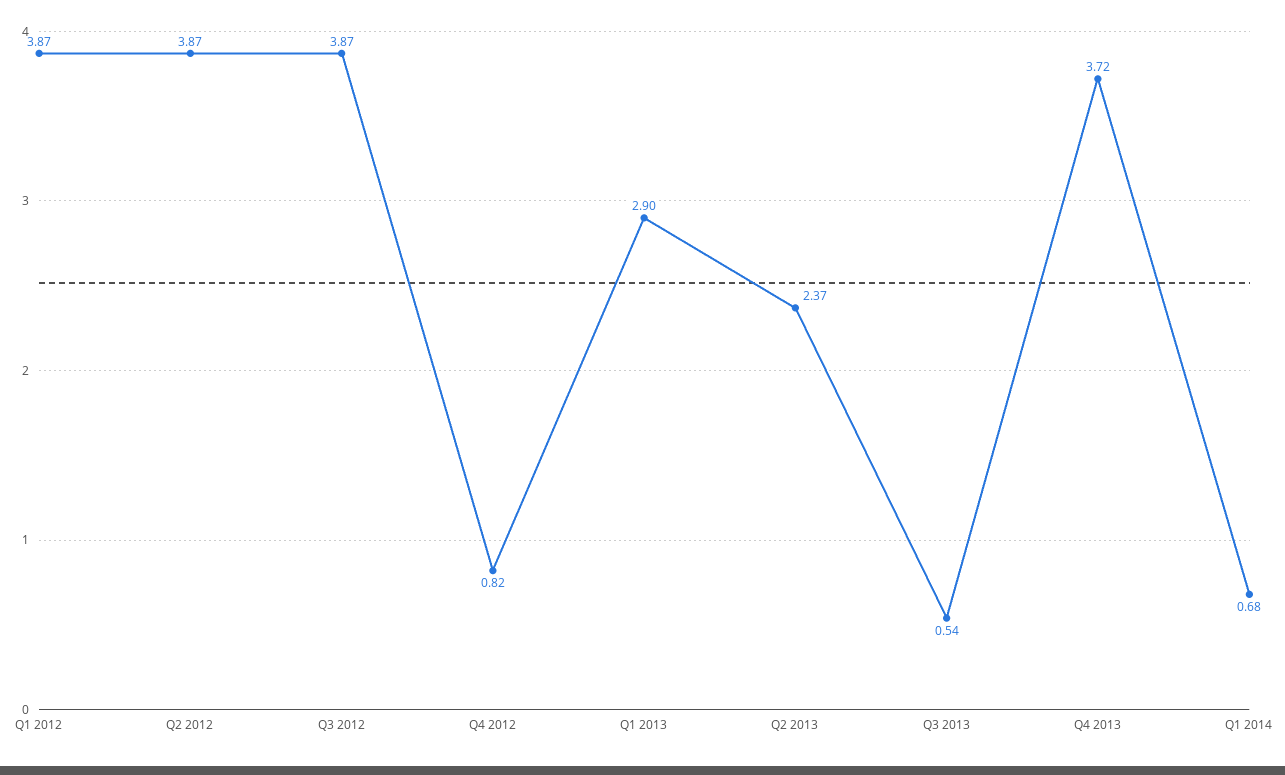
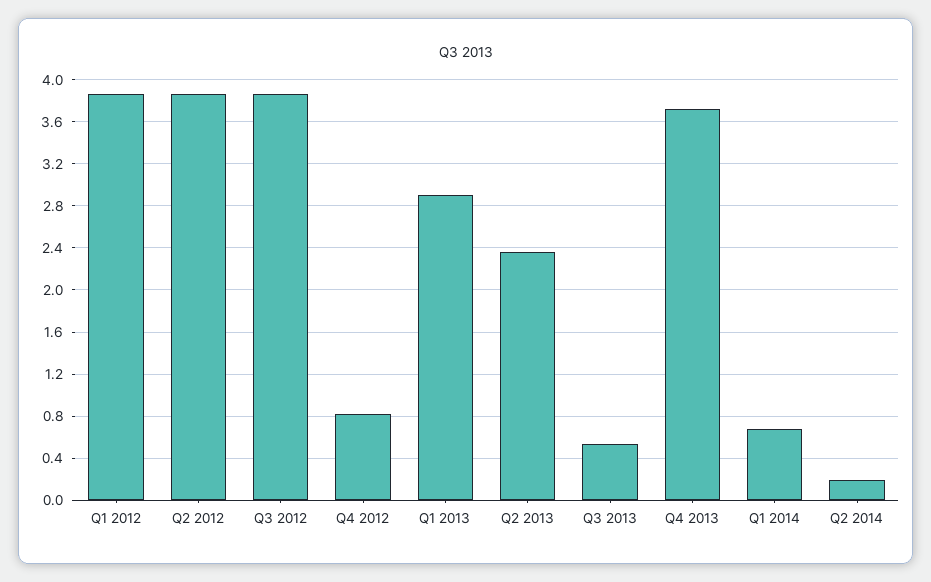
Q2 2014: none -> 0.2

